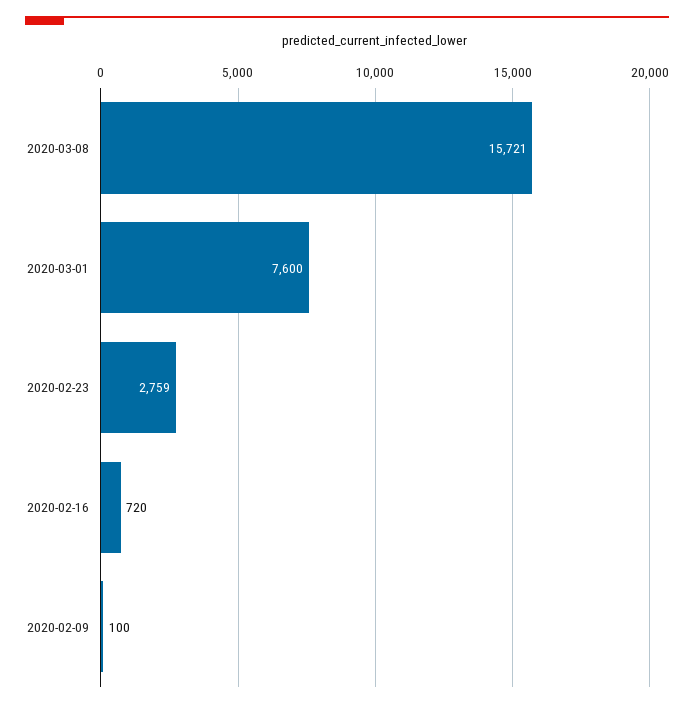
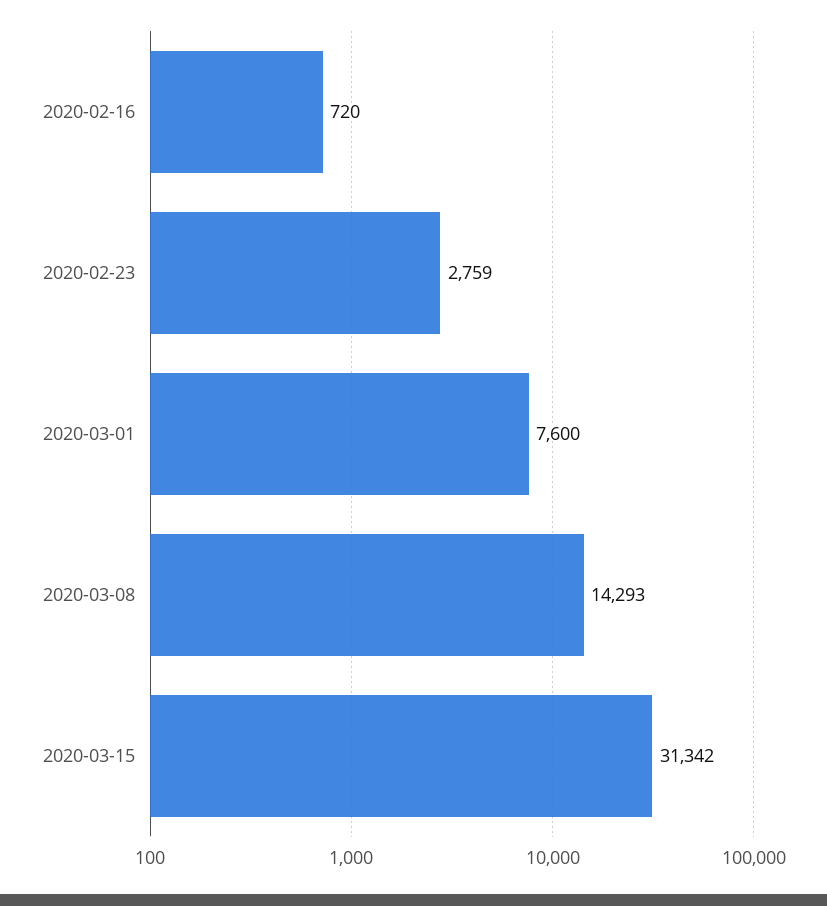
2020-03-08: 15721 -> 14293
2020-02-09: 100 -> none
2020-03-15: none -> 31342

